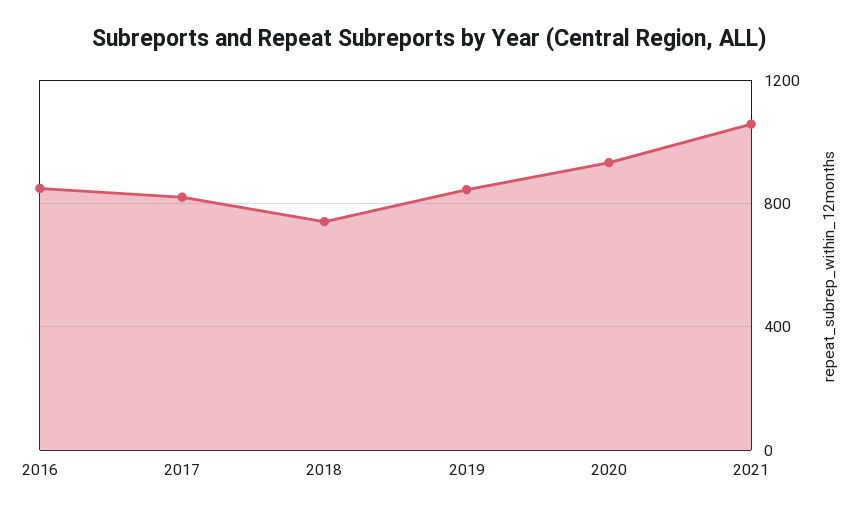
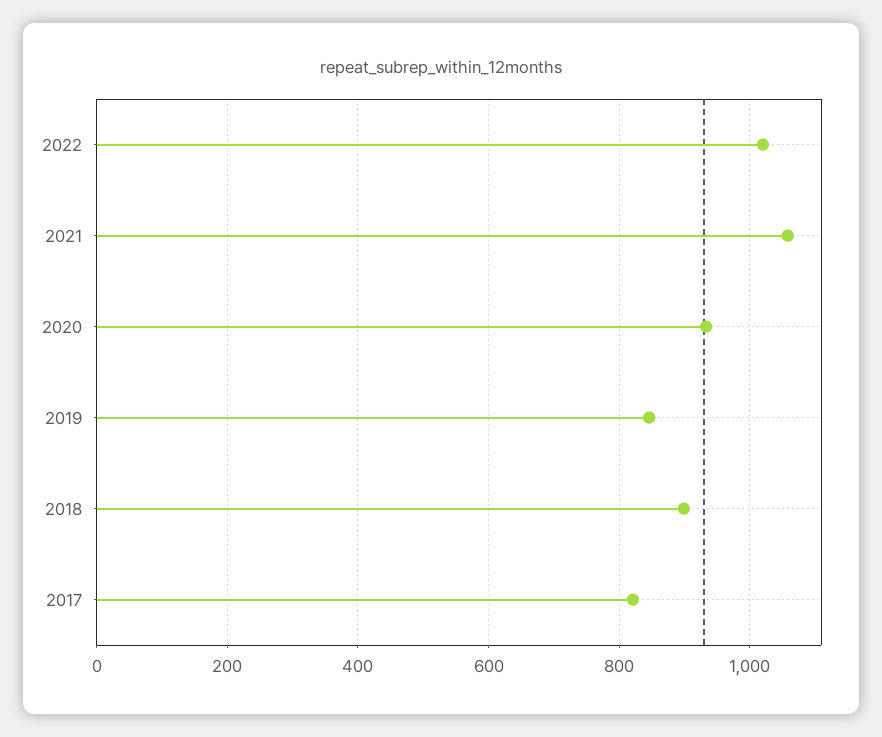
2016: 850 -> none
2018: 750 -> 900
2022: none -> 1020

